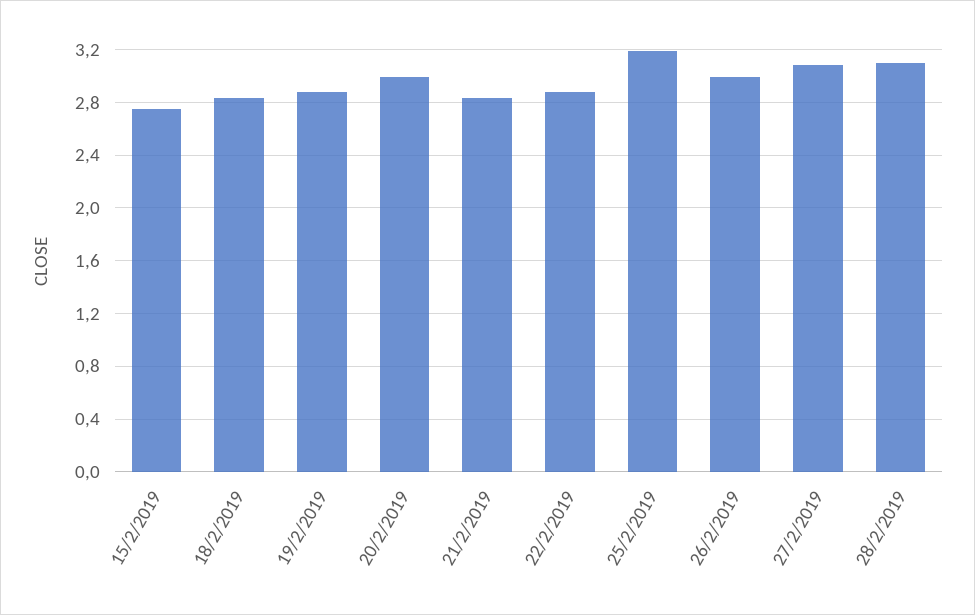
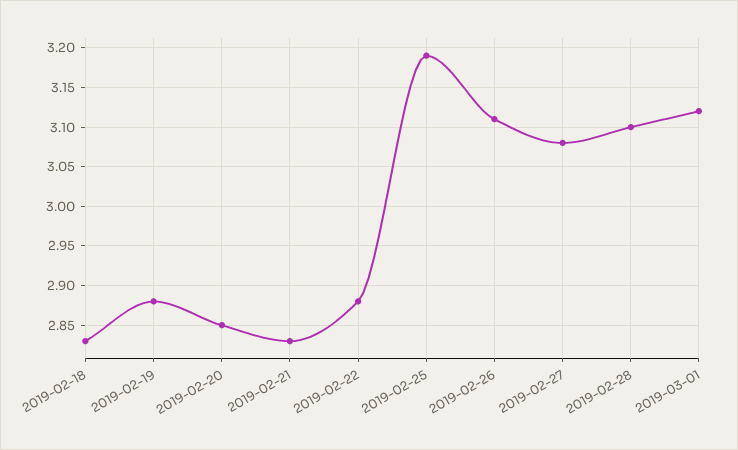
15/2/2019: 2.75 -> none
20/2/2019: 3 -> 2.85
26/2/2019: 3 -> 3.11
2019-03-01: none -> 3.12

